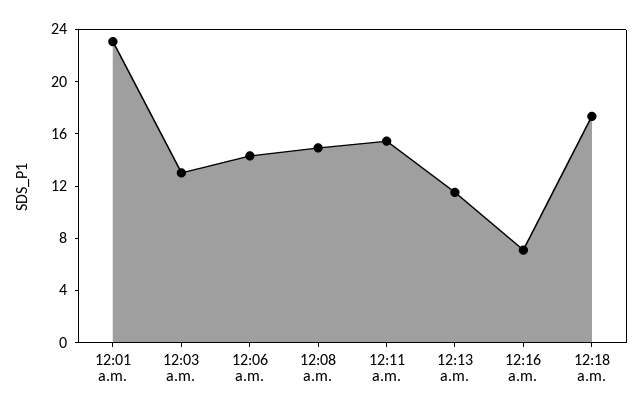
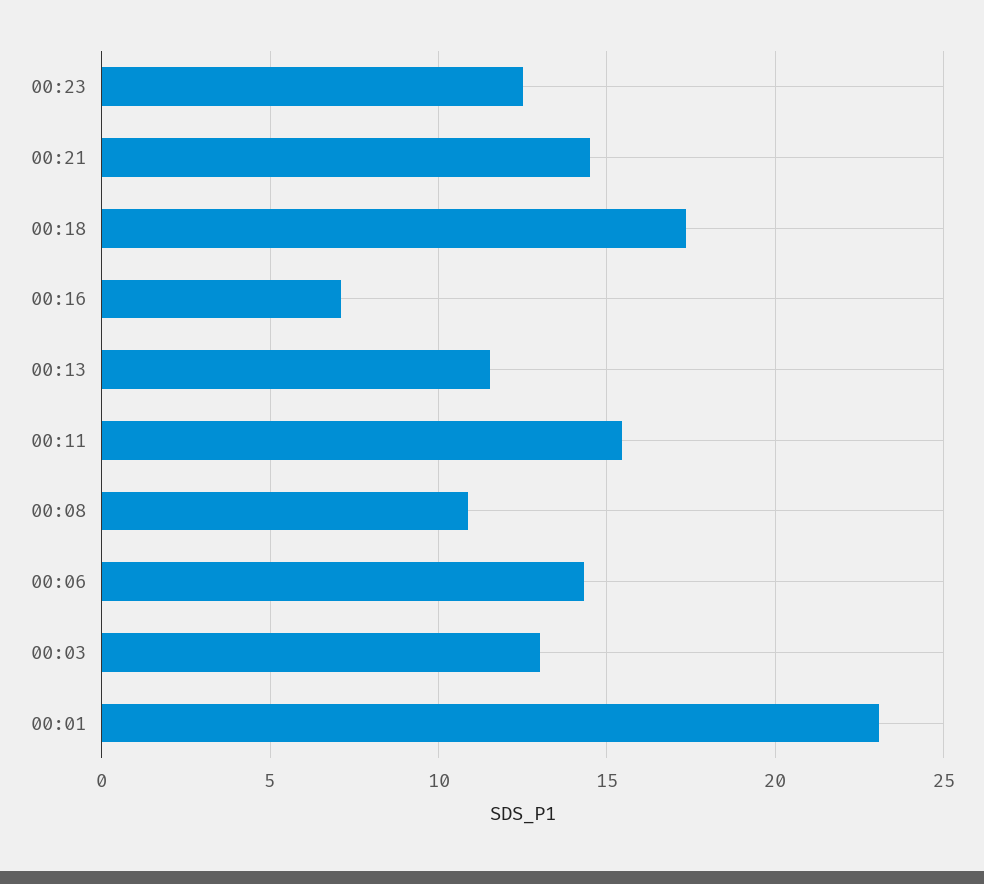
12:08 a.m.: 15 -> 11
00:23: none -> 12.5
00:21: none -> 14.5

